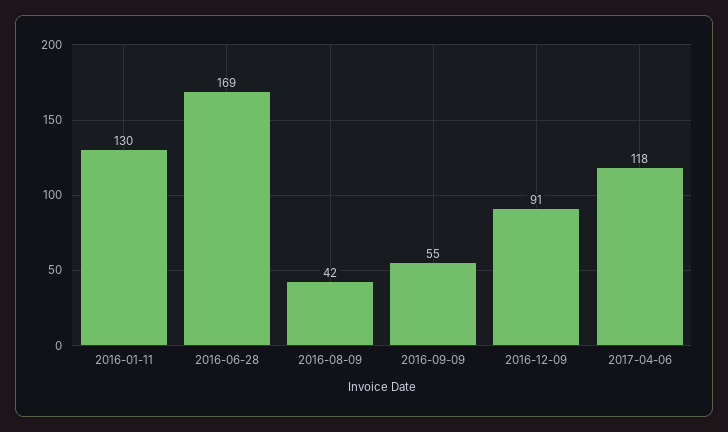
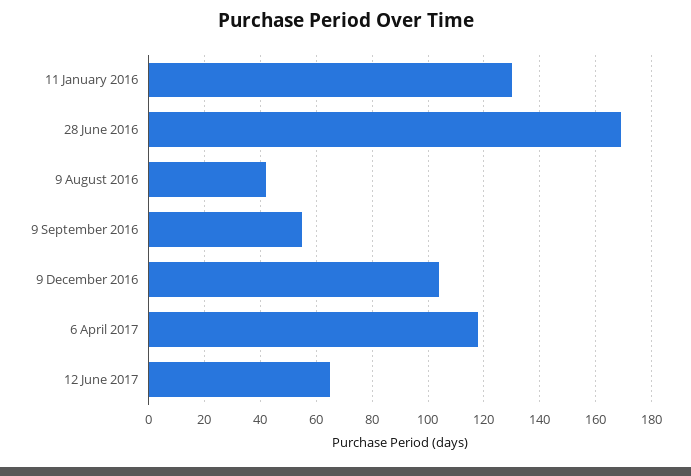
2016-12-09: 91 -> 105
12 June 2017: none -> 65

